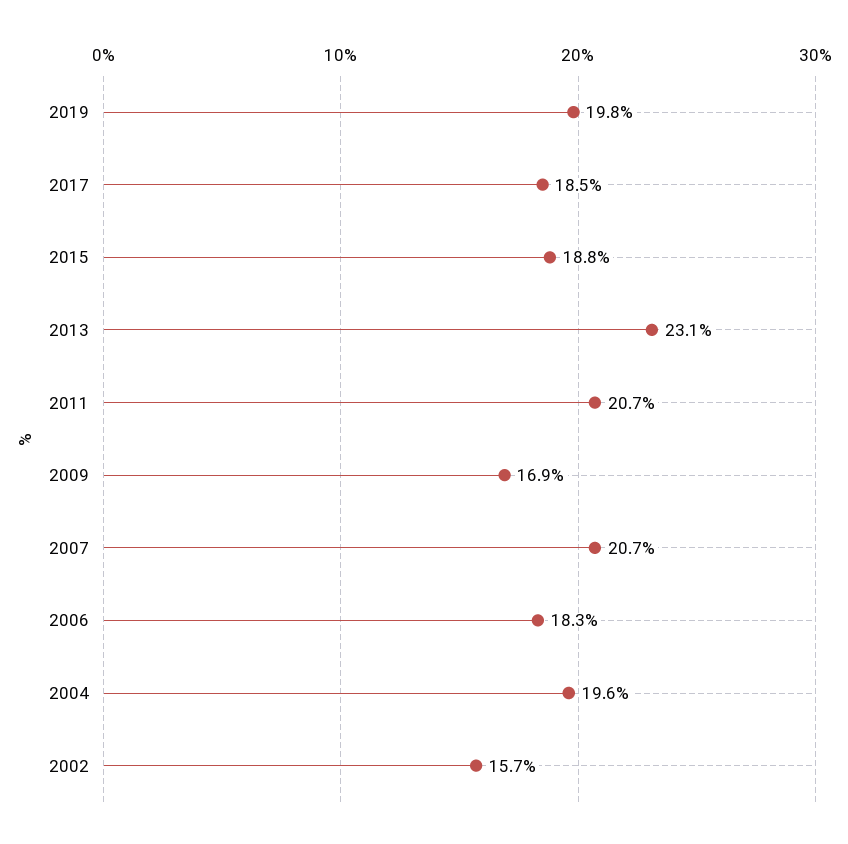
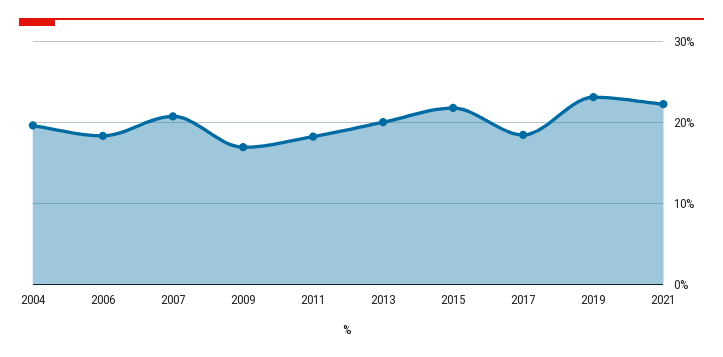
2019: 19.8 -> 23
2015: 18.8 -> 22
2013: 23.1 -> 20
2011: 20.7 -> 18
2002: 15.7 -> none
2021: none -> 22

